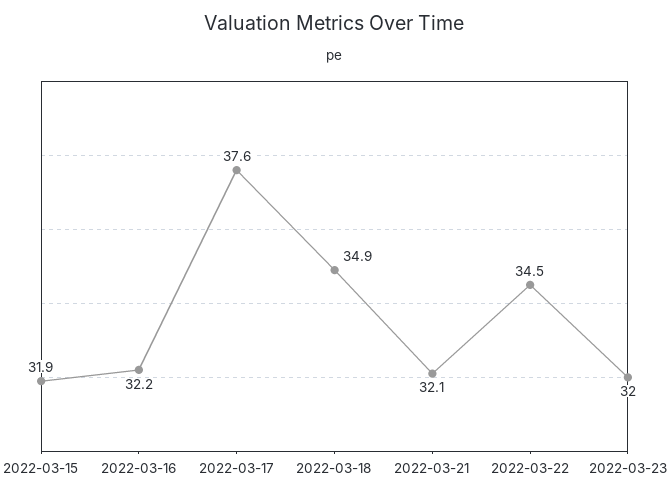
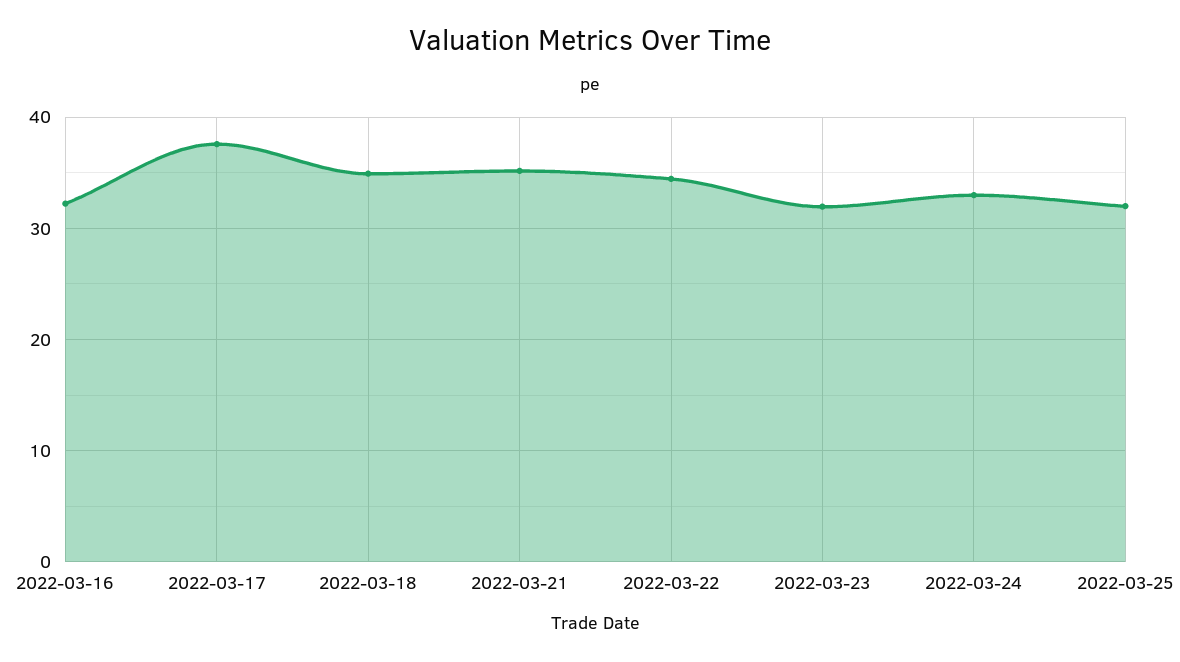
2022-03-15: 31.9 -> none
2022-03-21: 32.1 -> 35
2022-03-24: none -> 33
2022-03-25: none -> 32

